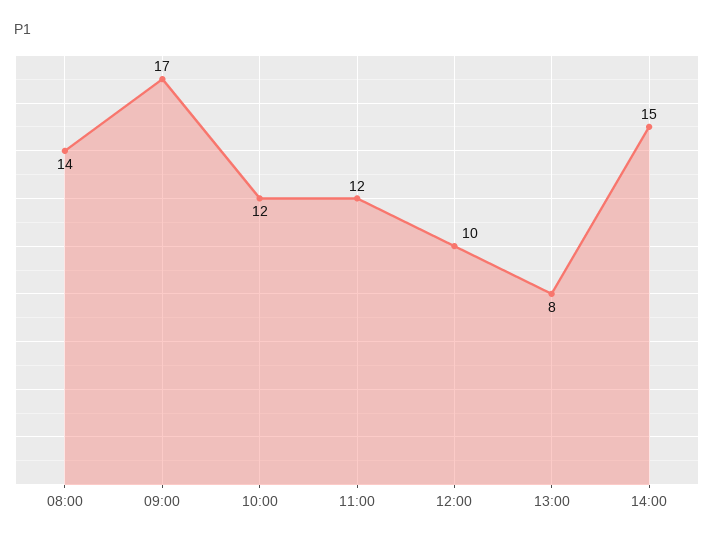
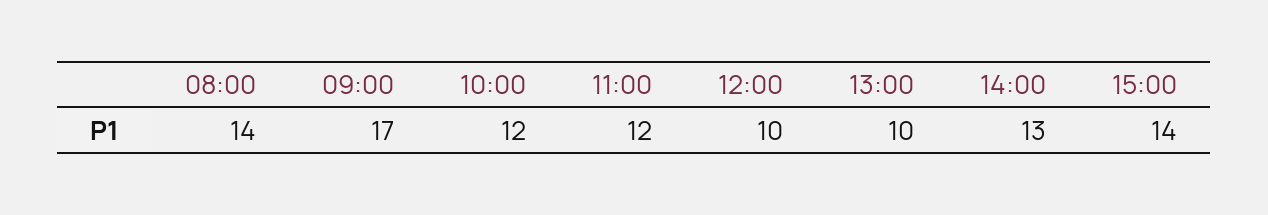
13:00: 8 -> 10
14:00: 15 -> 13
15:00: none -> 14

